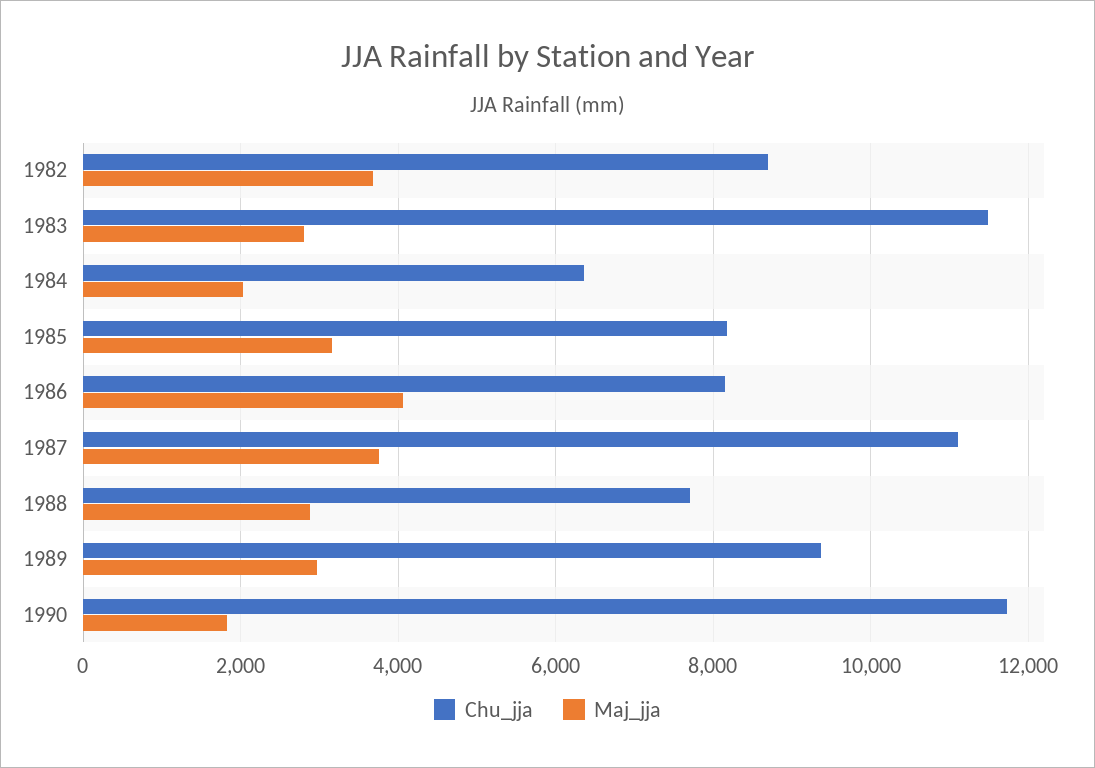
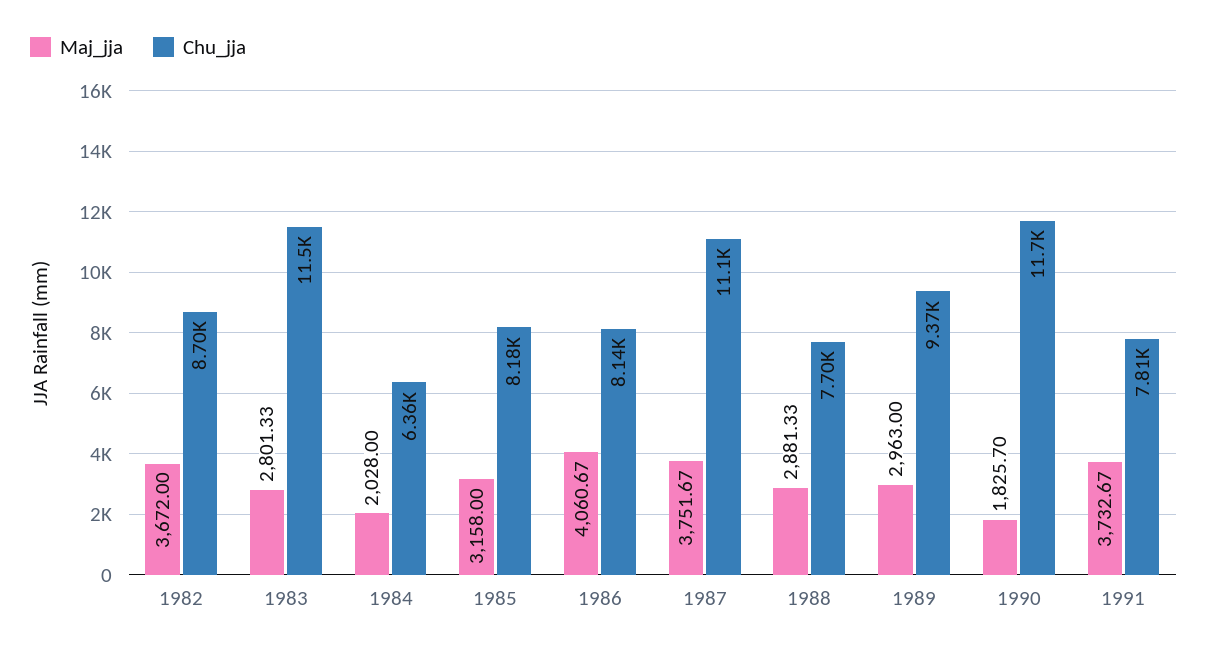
Maj_jja, 1991: none -> 3732.67
Chu_jja, 1991: none -> 7810

